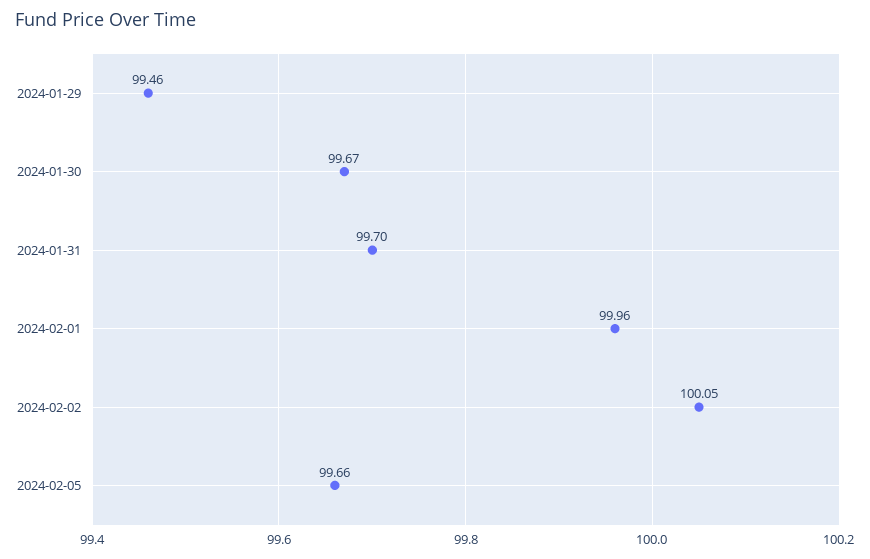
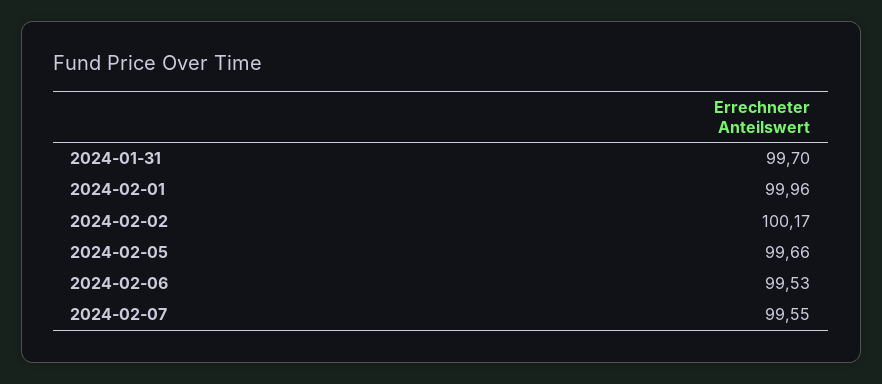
2024-01-29: 99.46 -> none
2024-01-30: 99.67 -> none
2024-02-02: 100.05 -> 100.17
2024-02-06: none -> 99.53
2024-02-07: none -> 99.55

